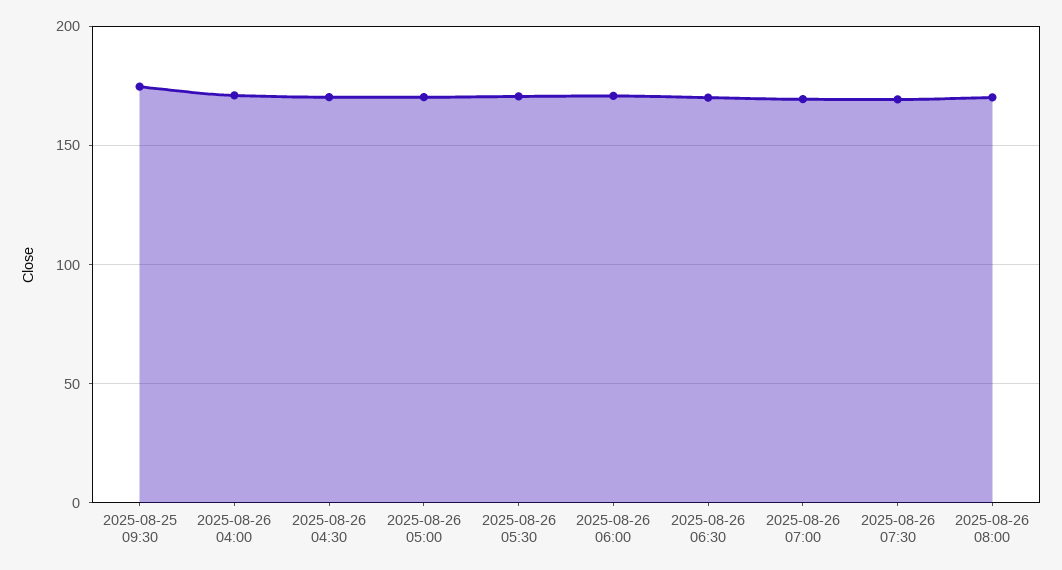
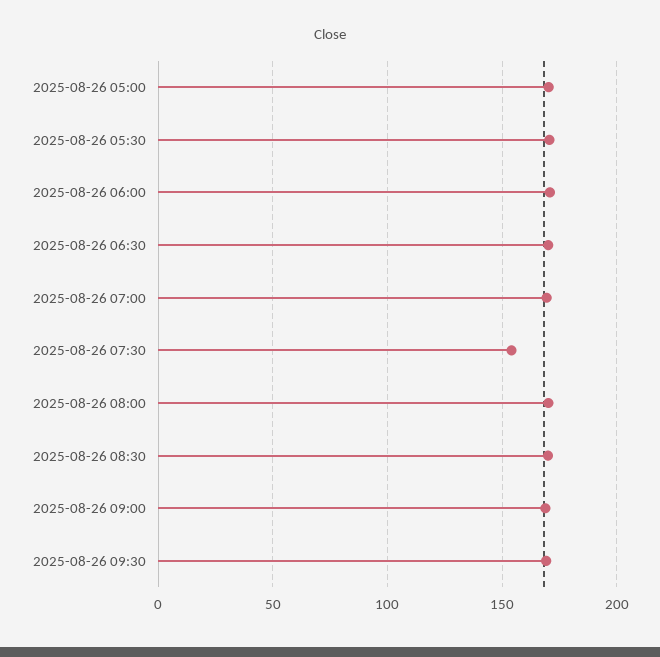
2025-08-25 09:30: 175 -> none
2025-08-26 04:00: 170 -> none
2025-08-26 04:30: 170 -> none
2025-08-26 07:30: 170 -> 155
2025-08-26 08:30: none -> 170
2025-08-26 09:00: none -> 170
2025-08-26 09:30: none -> 170

